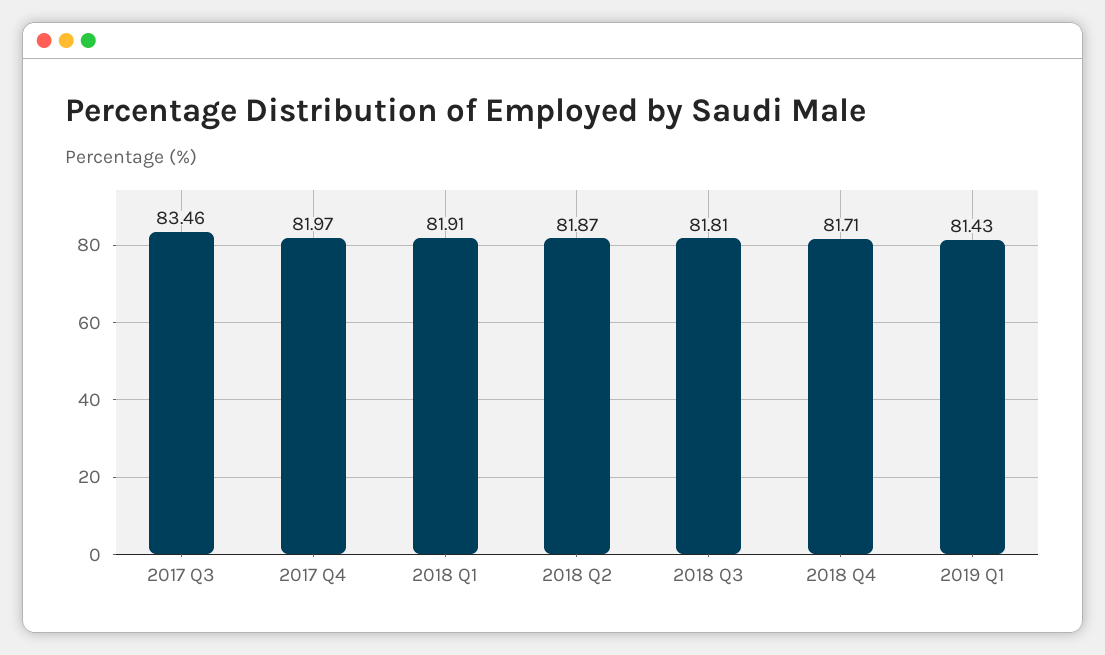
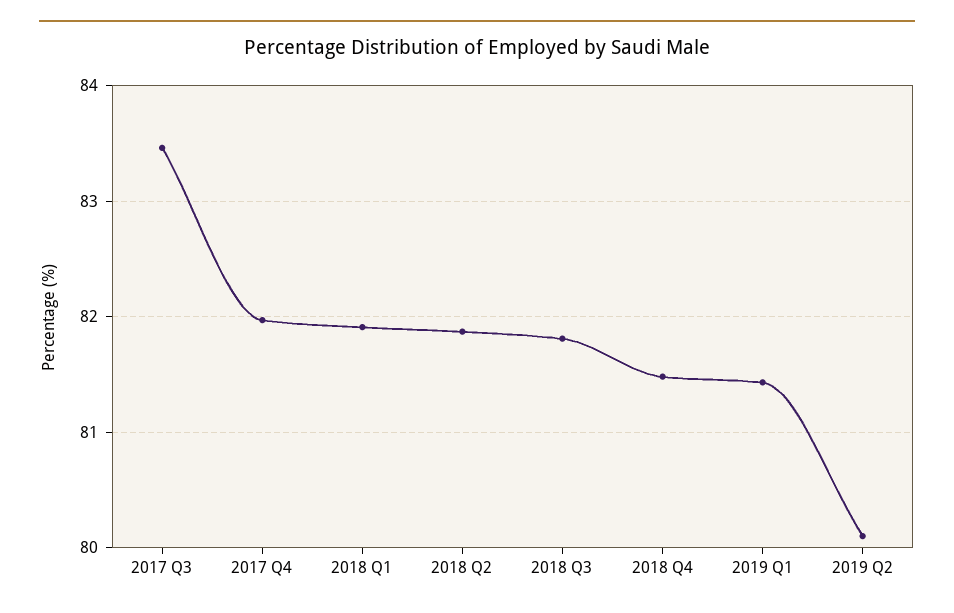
2018 Q4: 81.71 -> 81.5
2019 Q2: none -> 80.1

